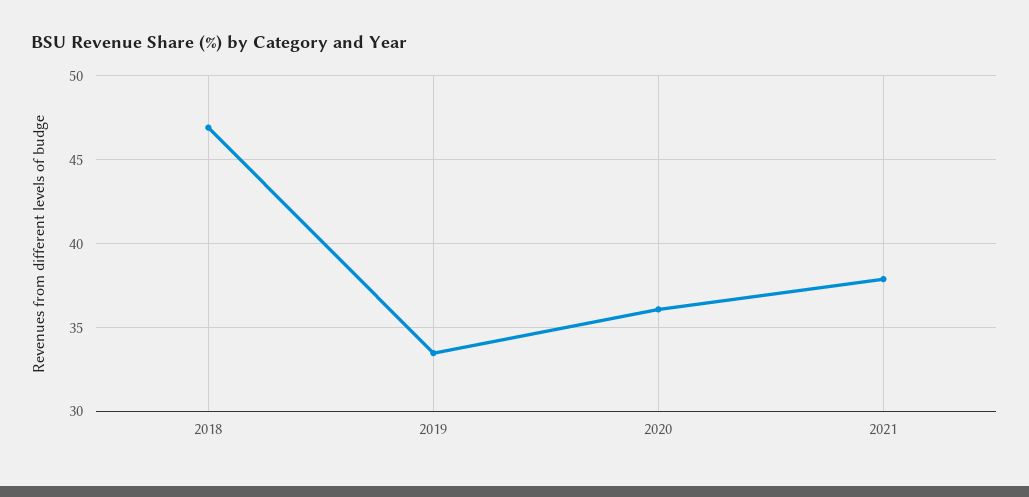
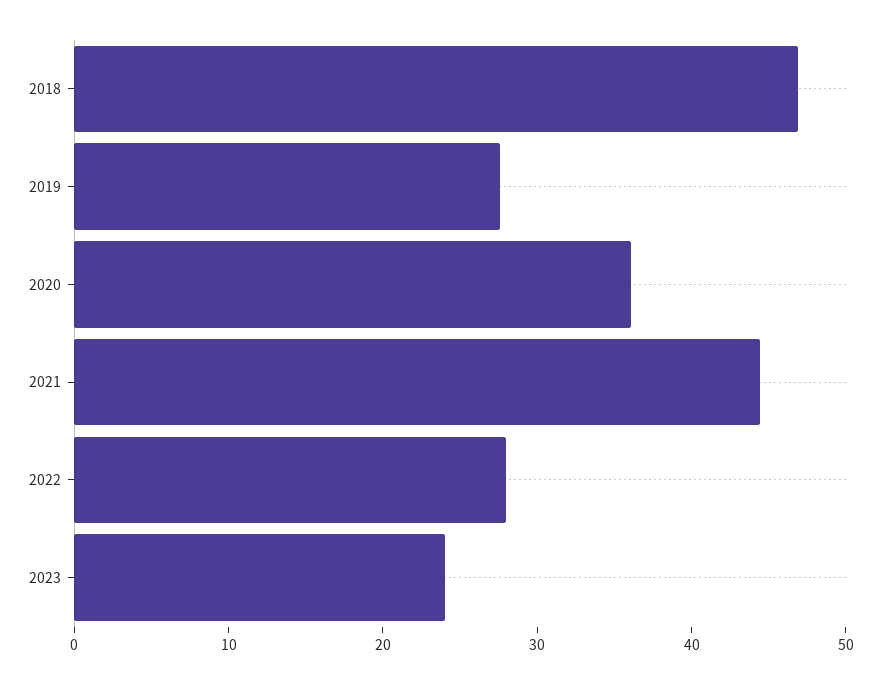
2019: 33.5 -> 28
2021: 38 -> 44
2022: none -> 28
2023: none -> 24

